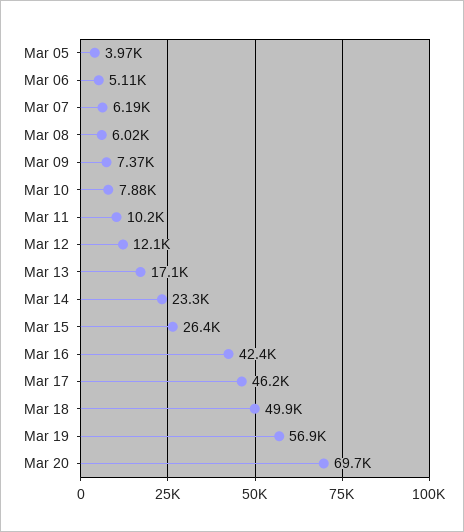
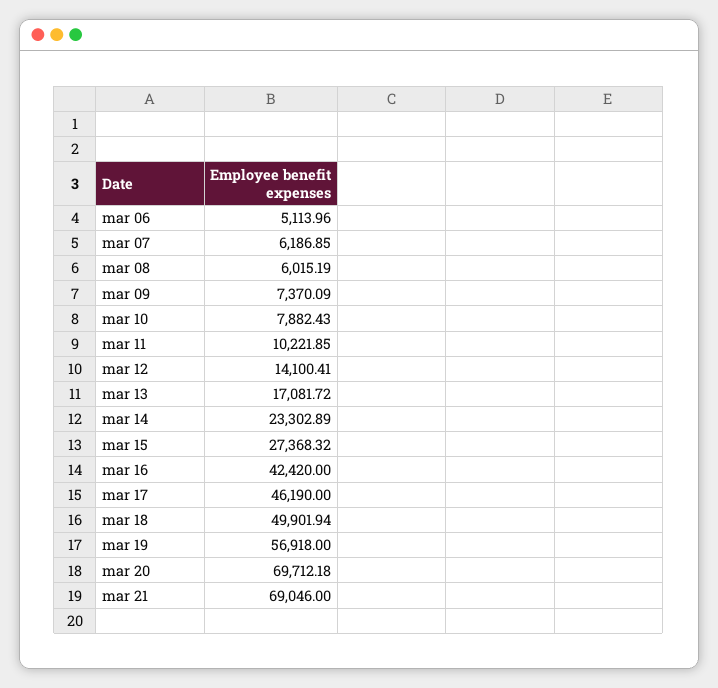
Mar 05: 3970 -> none
Mar 12: 12100 -> 14100.41
Mar 15: 26400 -> 27368.32
mar 21: none -> 69046

